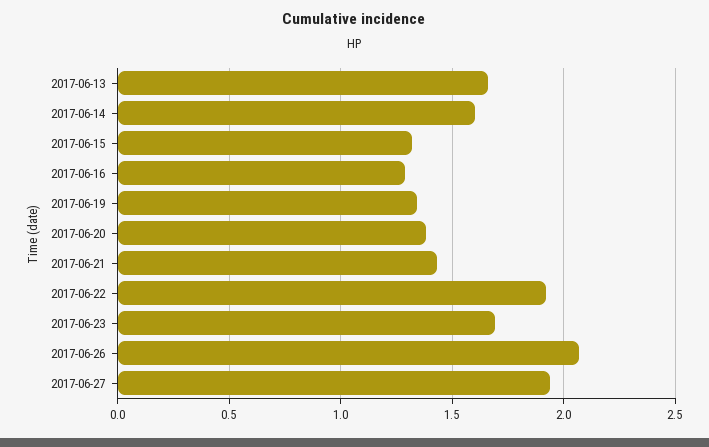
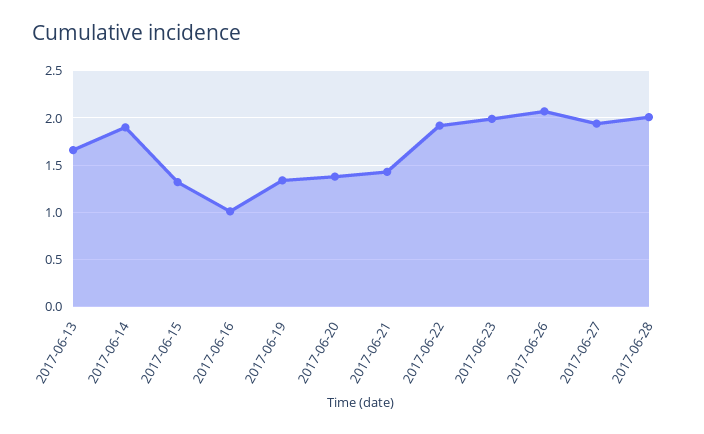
2017-06-14: 1.6 -> 1.9
2017-06-16: 1.3 -> 1
2017-06-23: 1.7 -> 2
2017-06-28: none -> 2

